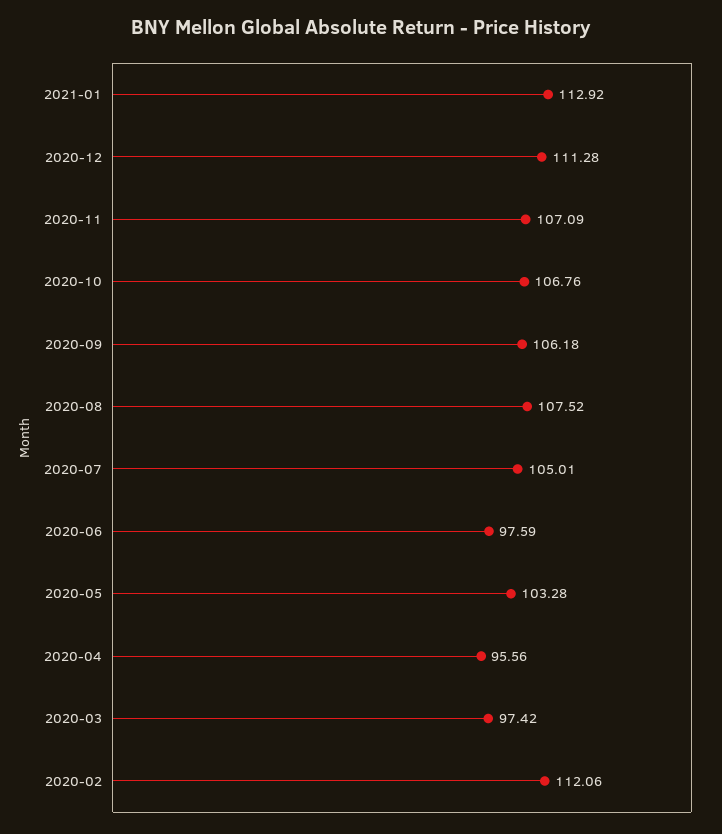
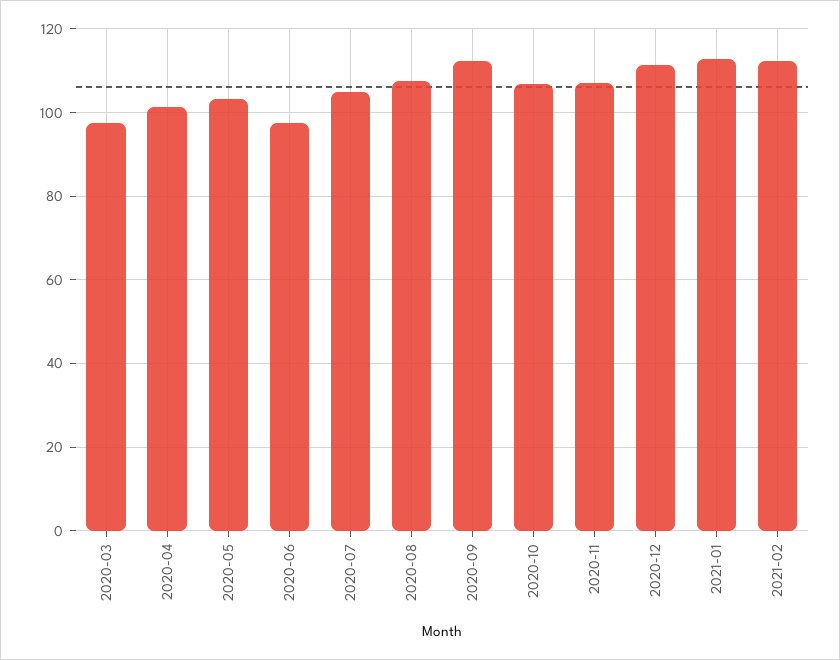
2020-09: 106.18 -> 112
2020-04: 95.56 -> 102
2020-02: 112.06 -> none
2021-02: none -> 112

